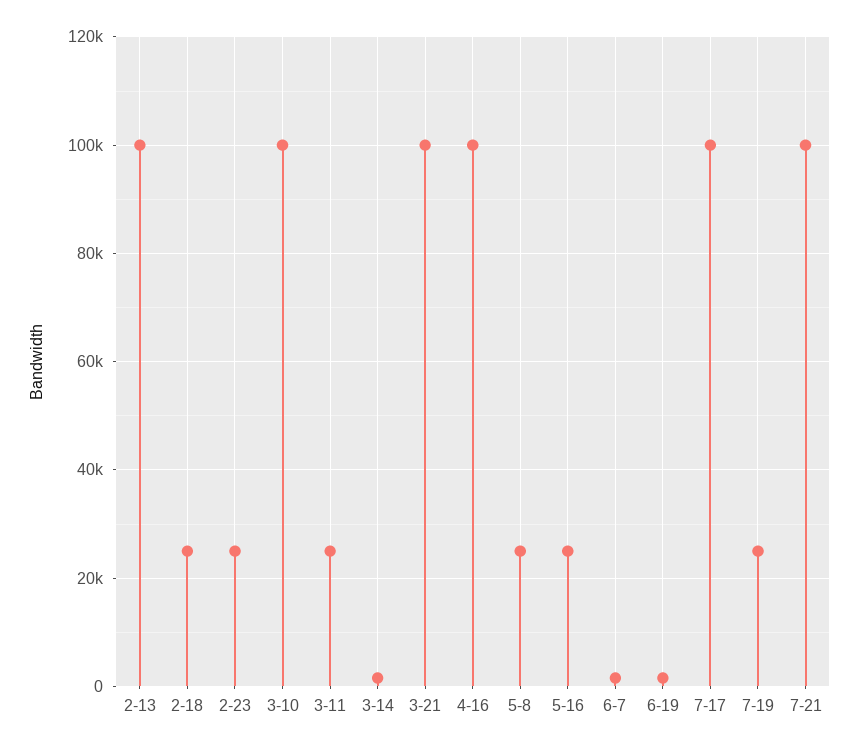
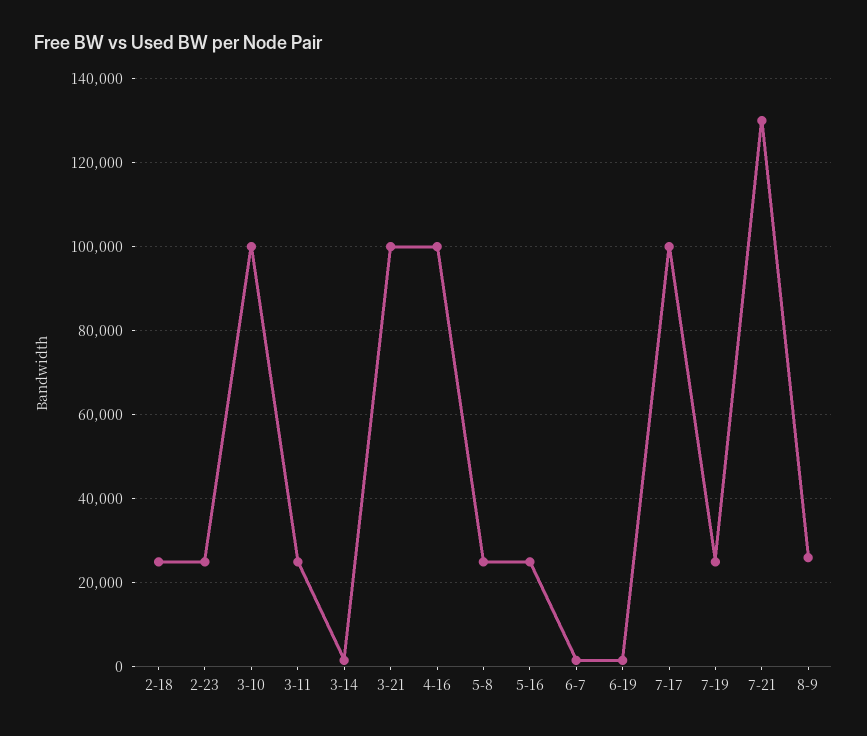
2-13: 100000 -> none
7-21: 100000 -> 130000
8-9: none -> 26000

